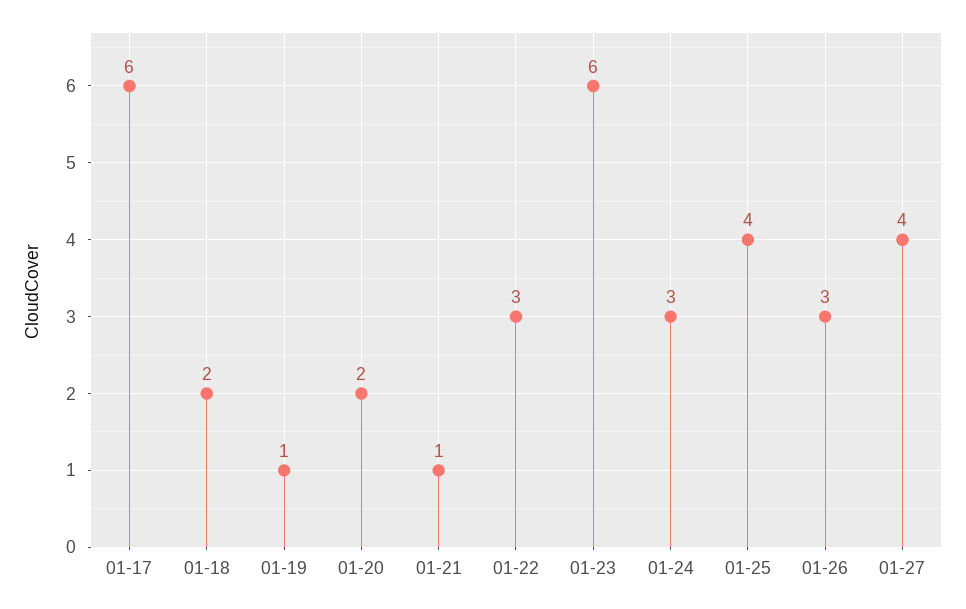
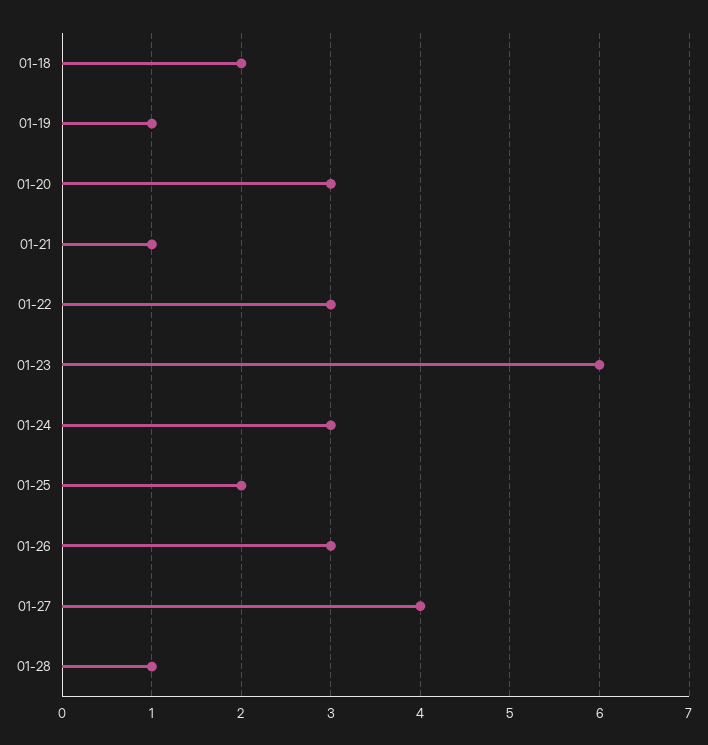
01-17: 6 -> none
01-20: 2 -> 3
01-25: 4 -> 2
01-28: none -> 1

